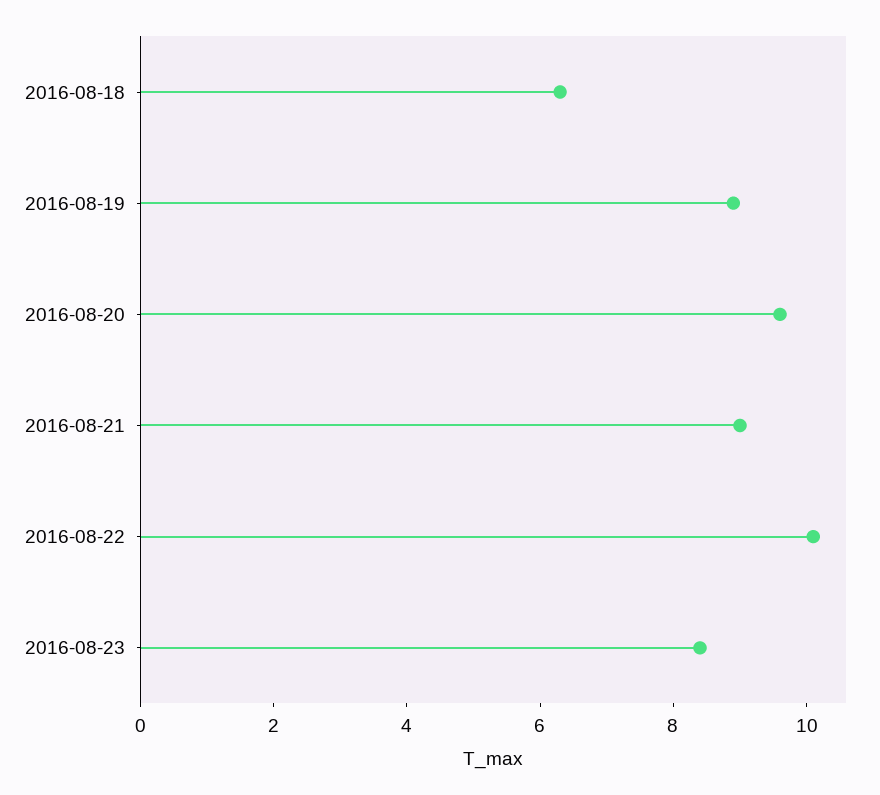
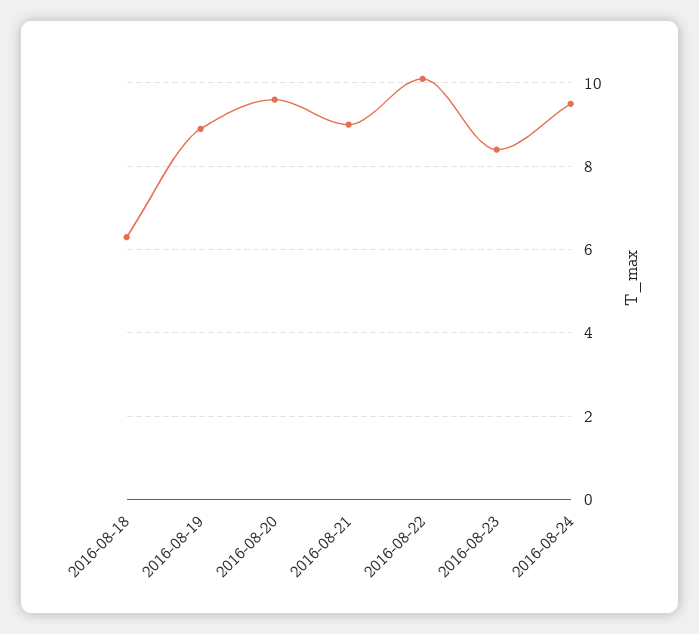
2016-08-24: none -> 9.5

